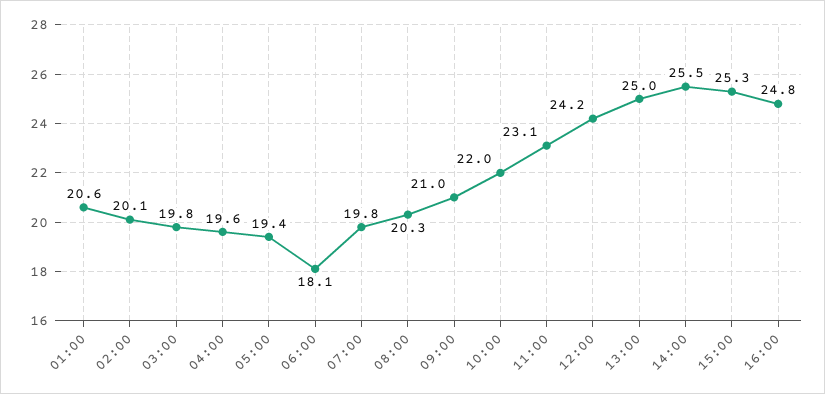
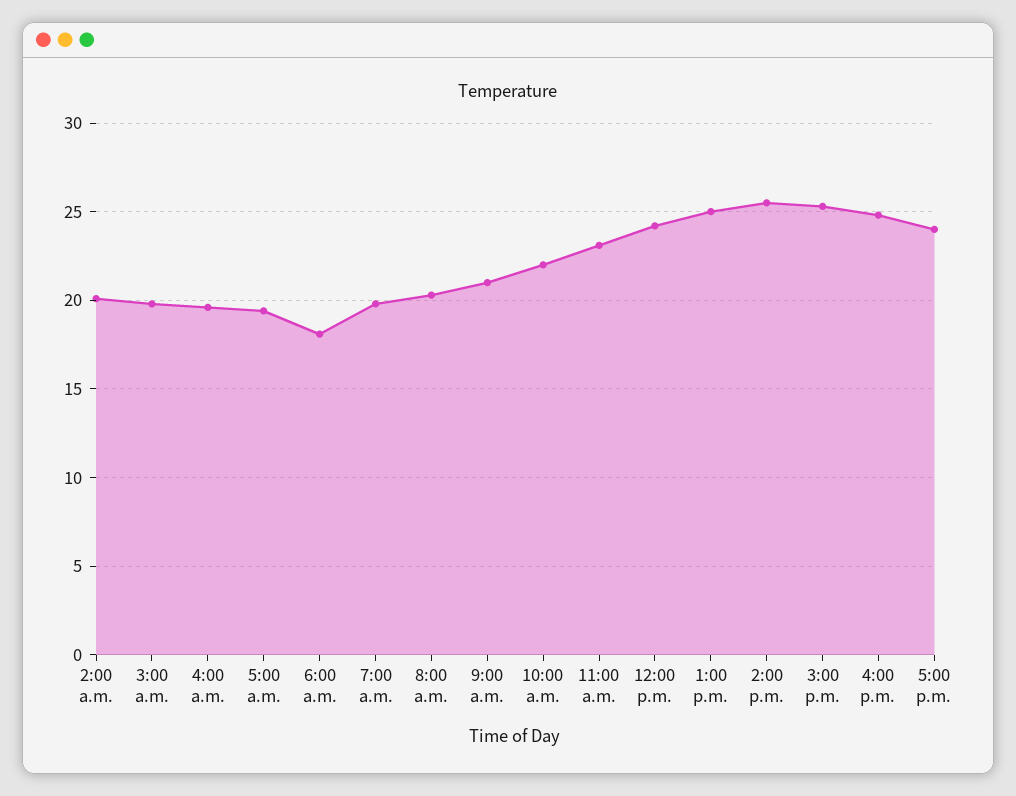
01:00: 20.6 -> none
5:00 p.m.: none -> 24

